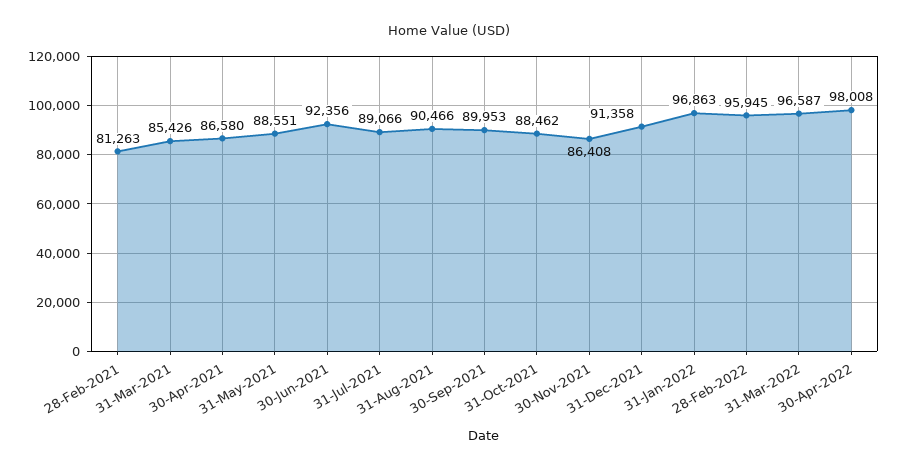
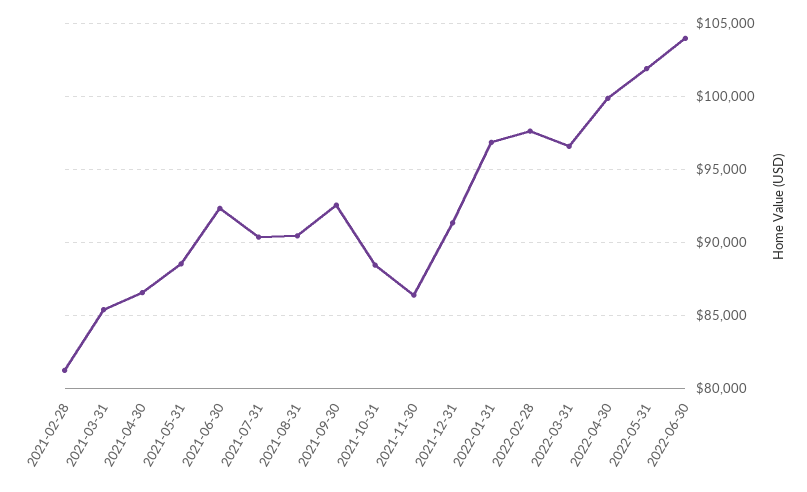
31-Jul-2021: 89066 -> 90500
30-Sep-2021: 89953 -> 92500
28-Feb-2022: 95945 -> 97500
30-Apr-2022: 98008 -> 100000
2022-05-31: none -> 102000
2022-06-30: none -> 104000

